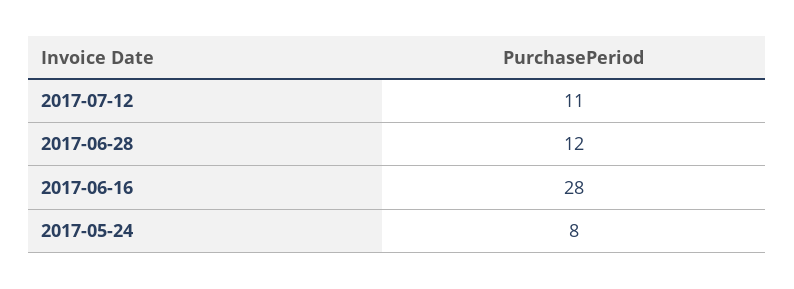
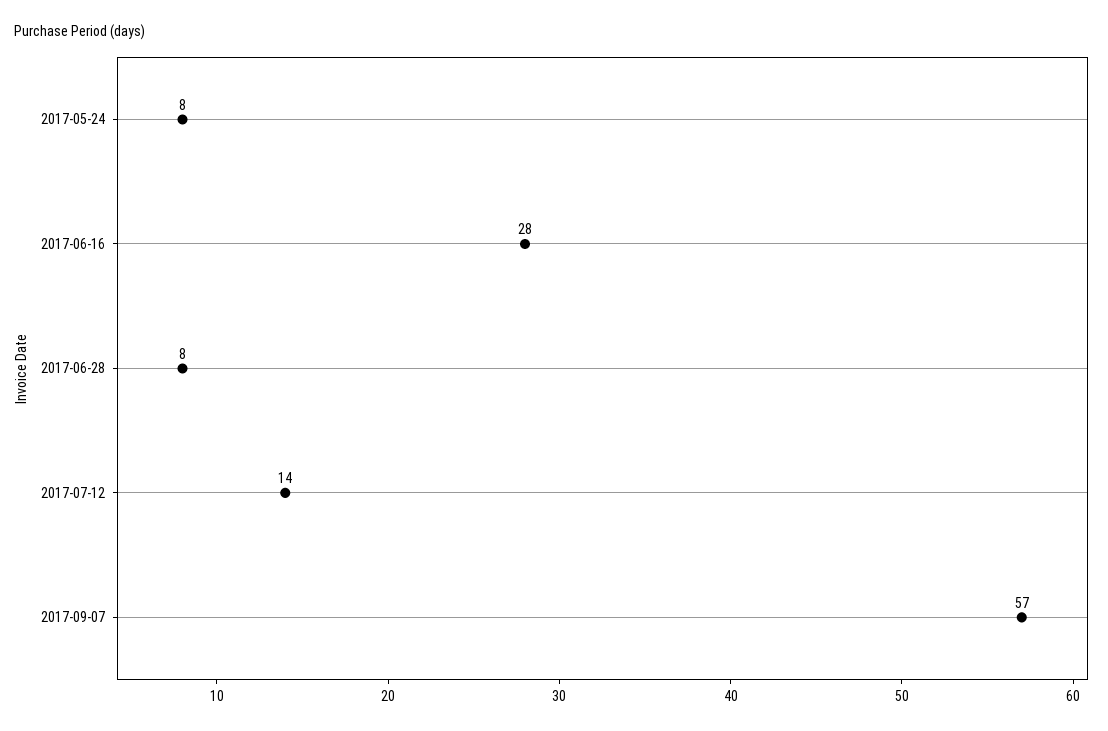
2017-07-12: 11 -> 14
2017-06-28: 12 -> 8
2017-09-07: none -> 57

